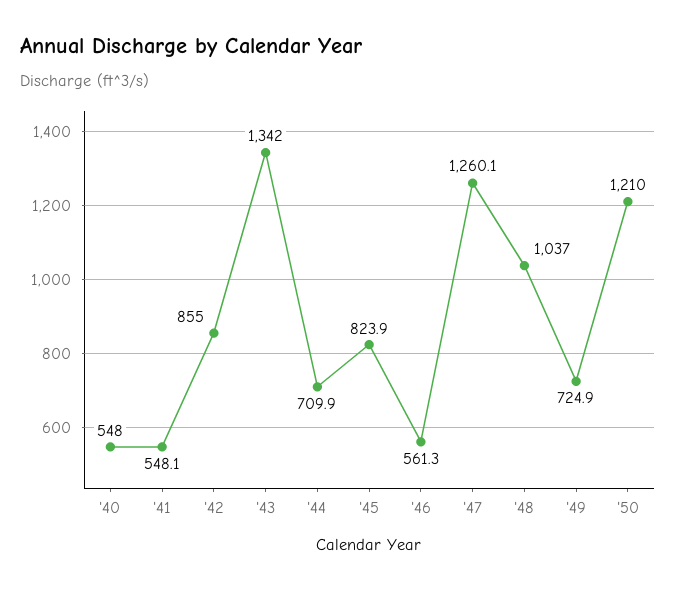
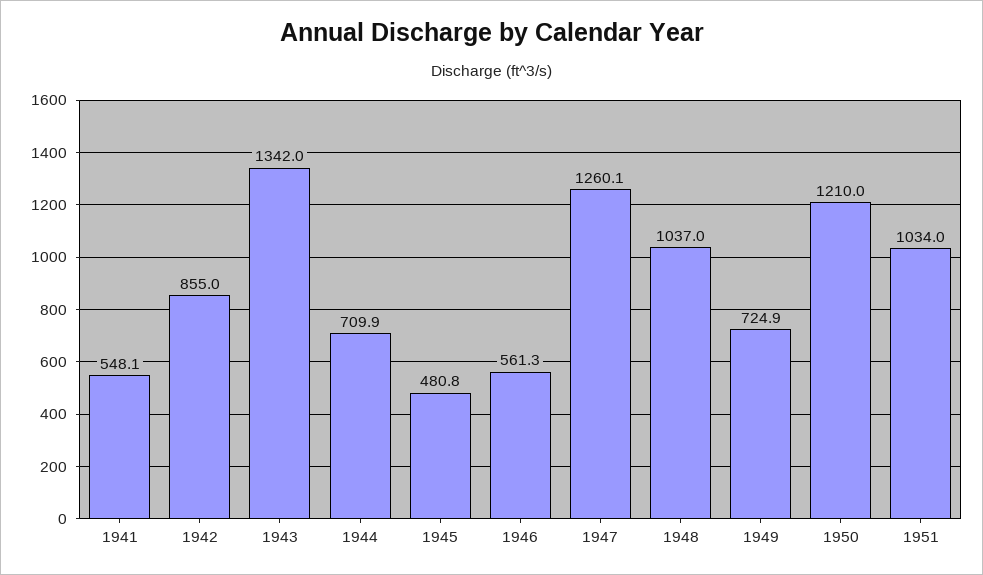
'40: 548 -> none
'45: 823.9 -> 480.8
1951: none -> 1034

